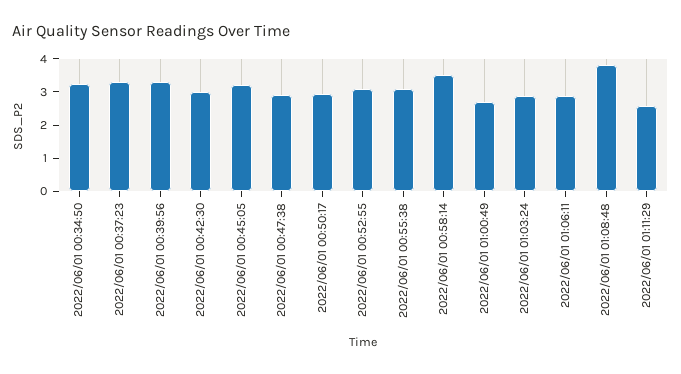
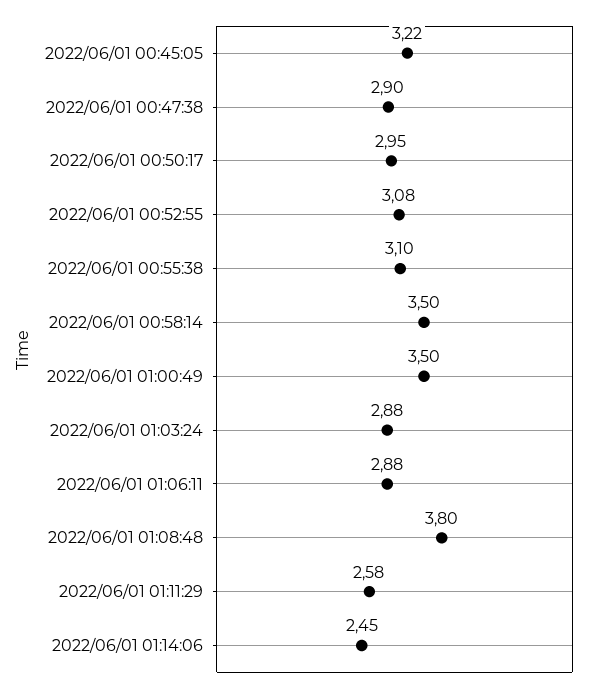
2022/06/01 00:34:50: 3.25 -> none
2022/06/01 00:37:23: 3.25 -> none
2022/06/01 00:39:56: 3.25 -> none
2022/06/01 00:42:30: 3 -> none
2022/06/01 01:00:49: 2.75 -> 3.5
2022/06/01 01:14:06: none -> 2.45

